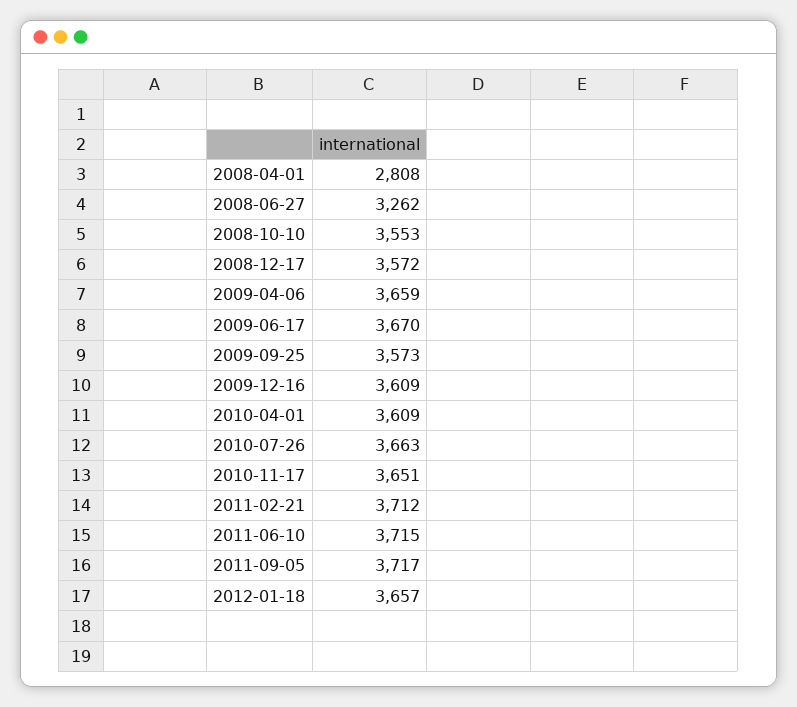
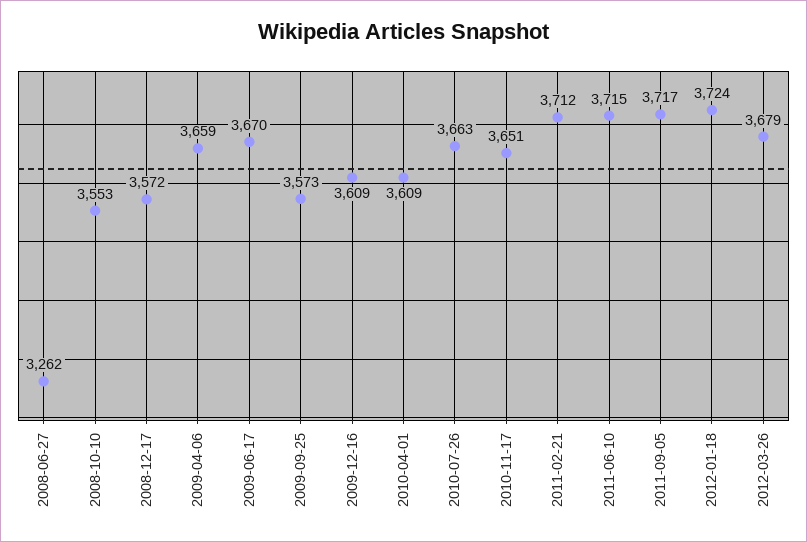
2008-04-01: 2808 -> none
2012-01-18: 3657 -> 3724
2012-03-26: none -> 3679

